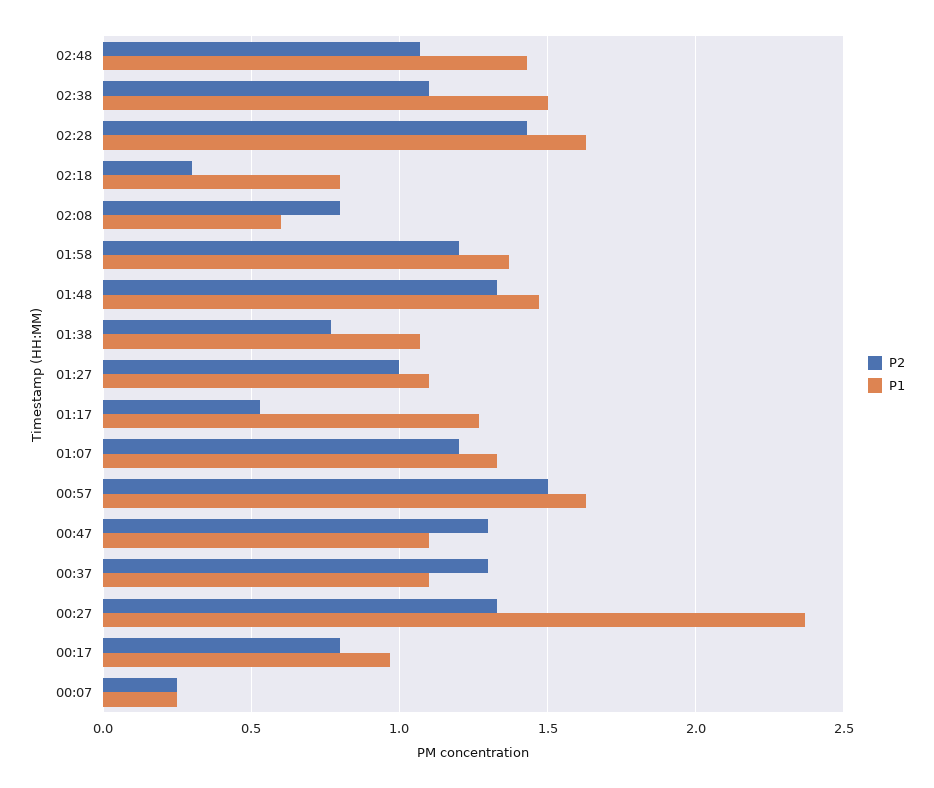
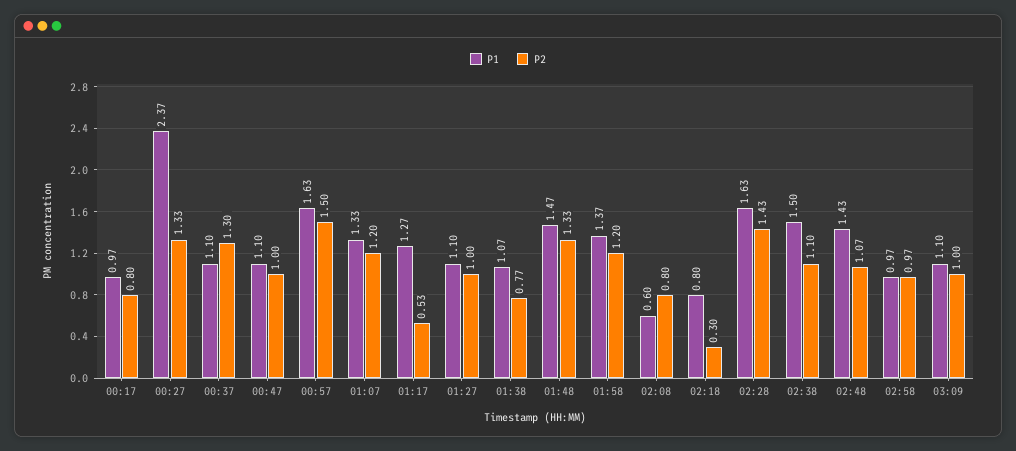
P2, 00:47: 1.3 -> 1
P2, 00:07: 0.25 -> none
P1, 00:07: 0.25 -> none
P1, 02:58: none -> 0.97
P2, 02:58: none -> 0.97
P1, 03:09: none -> 1.1
P2, 03:09: none -> 1

